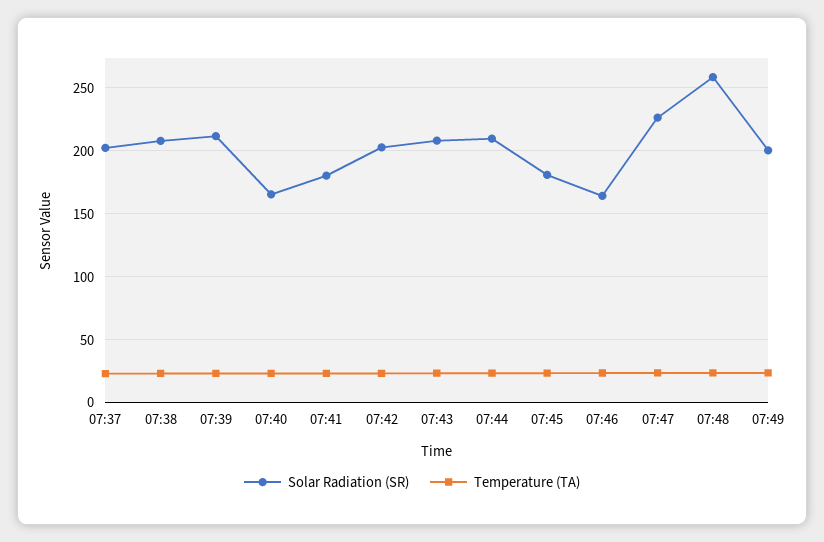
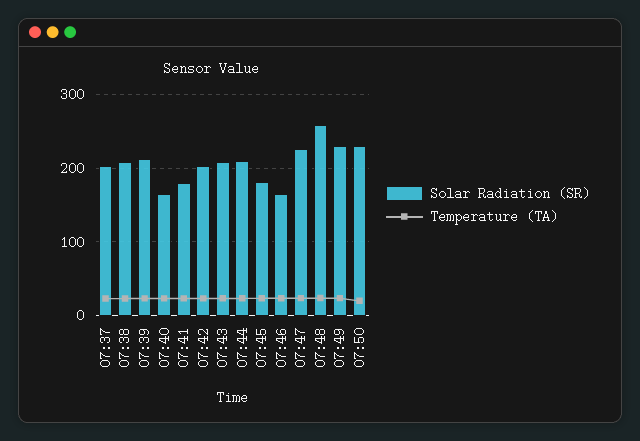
Solar Radiation (SR), 07:49: 200 -> 230
Solar Radiation (SR), 07:50: none -> 230
Temperature (TA), 07:50: none -> 20

